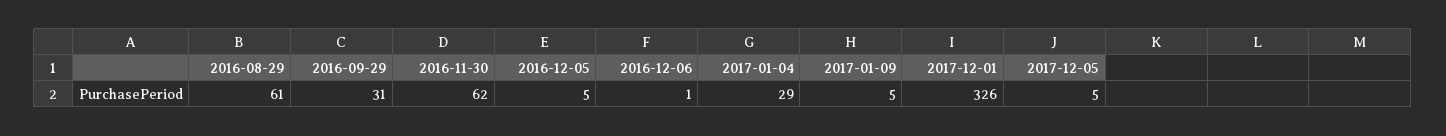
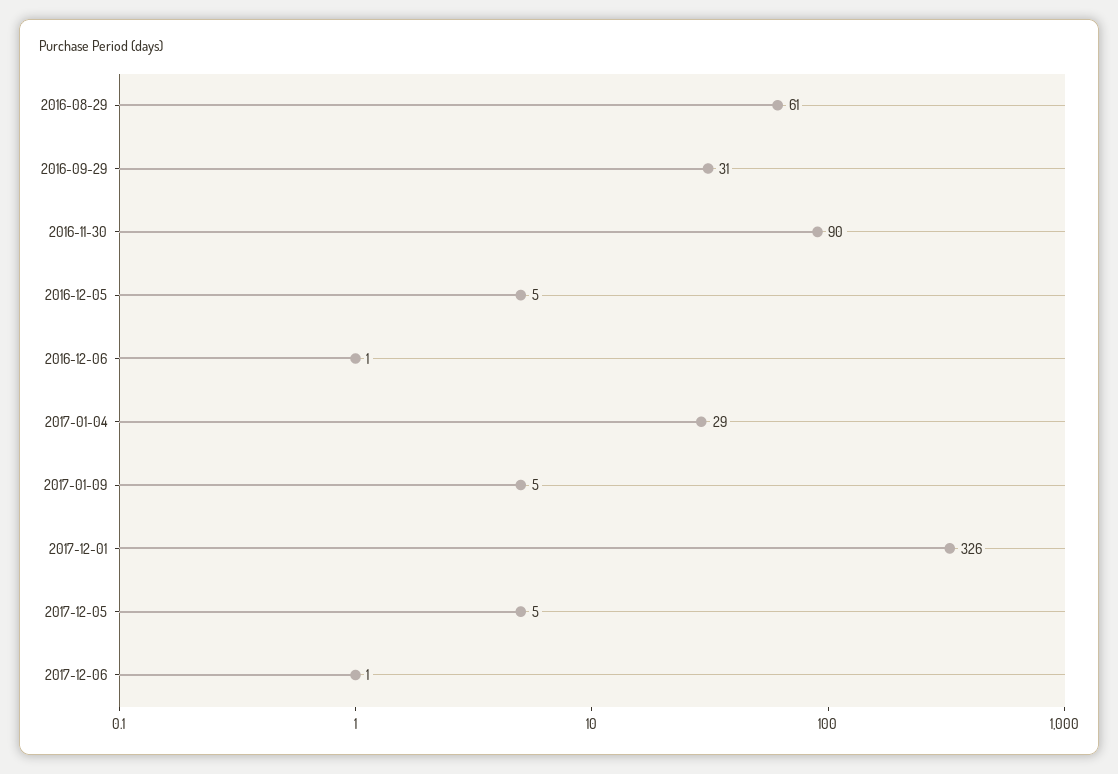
2016-11-30: 62 -> 90
2017-12-06: none -> 1

